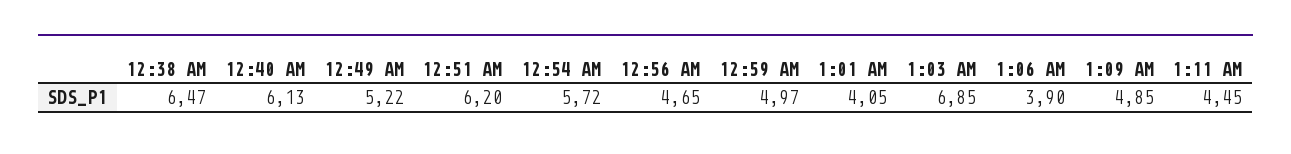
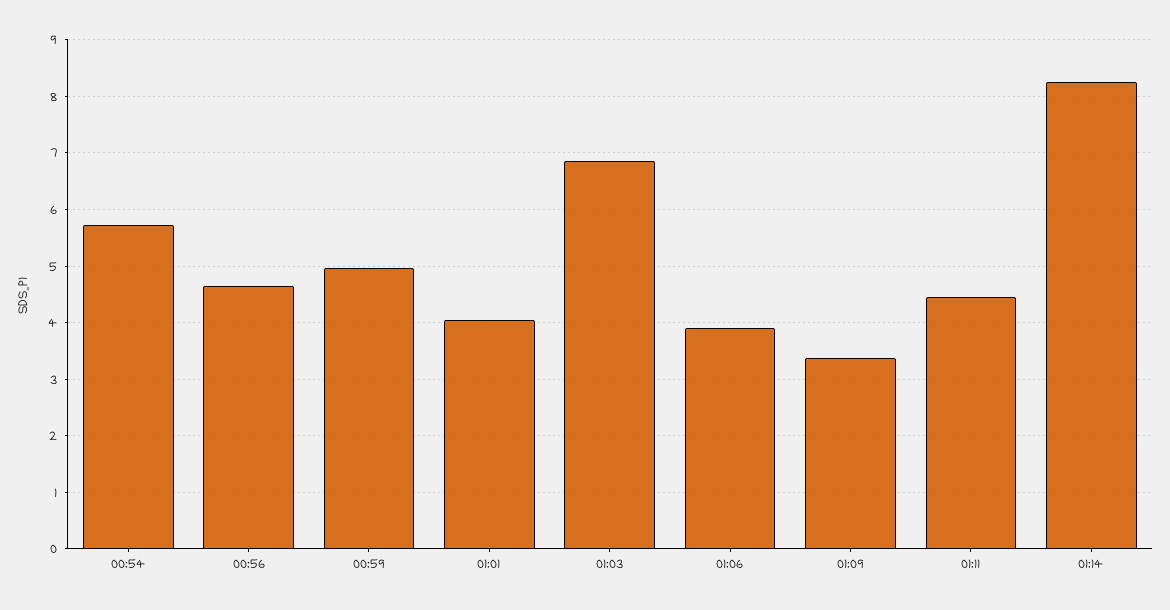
12:38 AM: 6.47 -> none
12:40 AM: 6.13 -> none
12:49 AM: 5.22 -> none
12:51 AM: 6.2 -> none
1:09 AM: 4.85 -> 3.4
01:14: none -> 8.2

